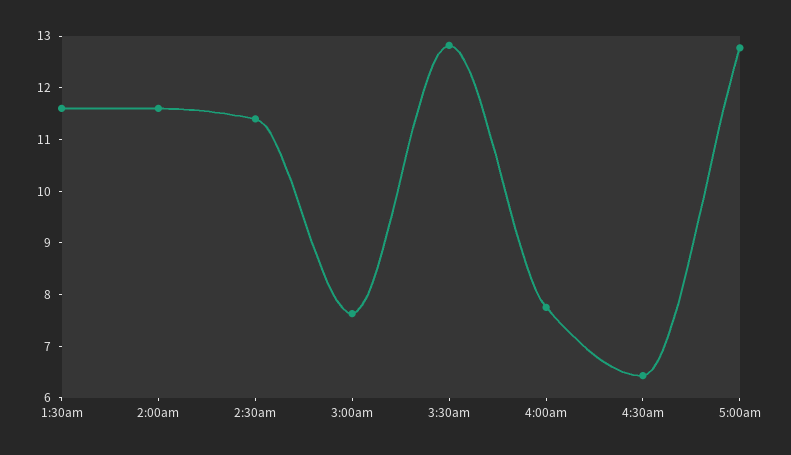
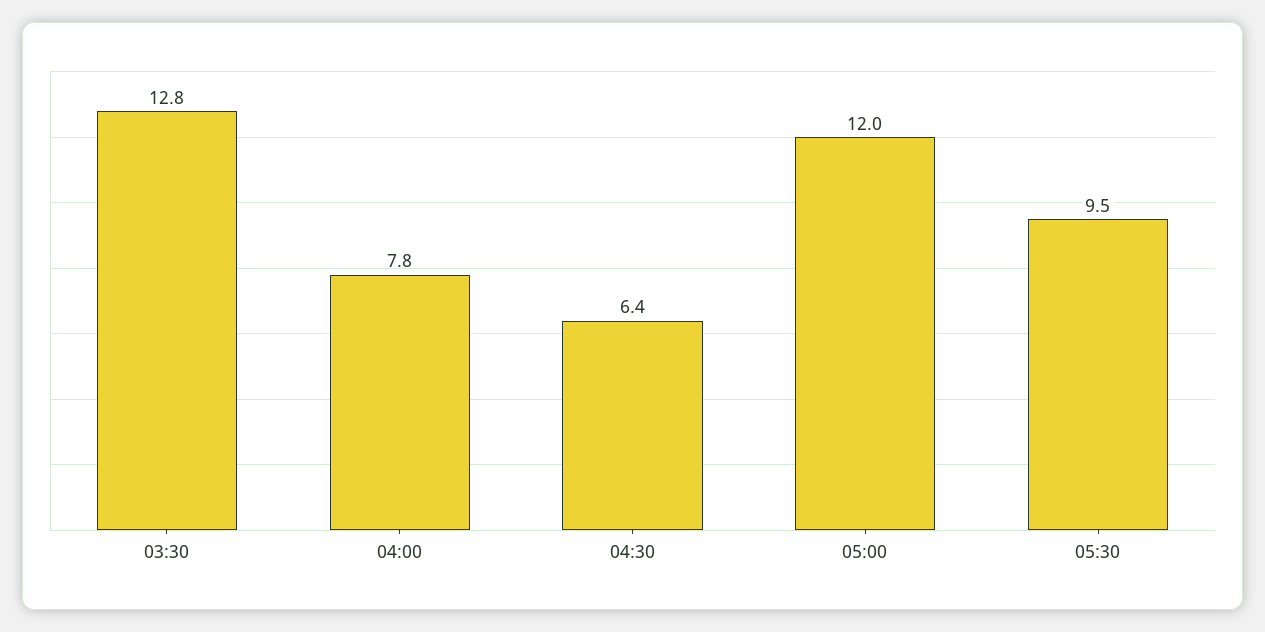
1:30am: 11.6 -> none
2:00am: 11.6 -> none
2:30am: 11.4 -> none
3:00am: 7.6 -> none
5:00am: 12.8 -> 12
05:30: none -> 9.5

